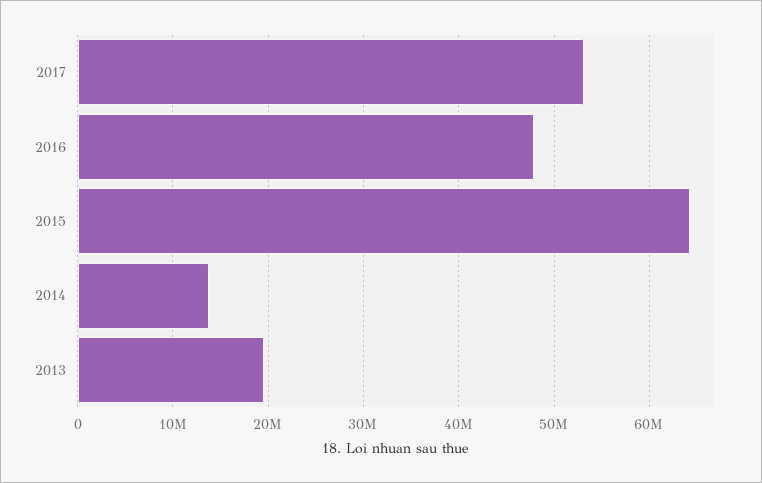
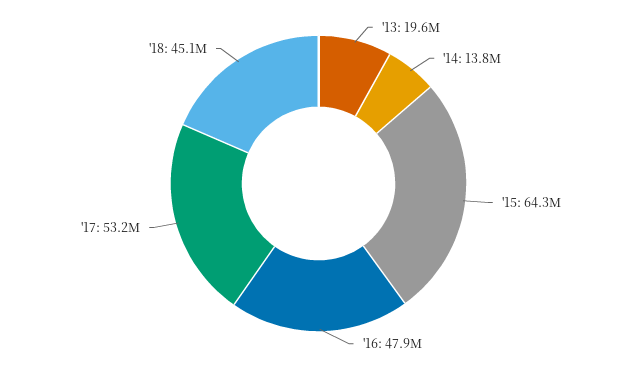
'18: none -> 45100000

